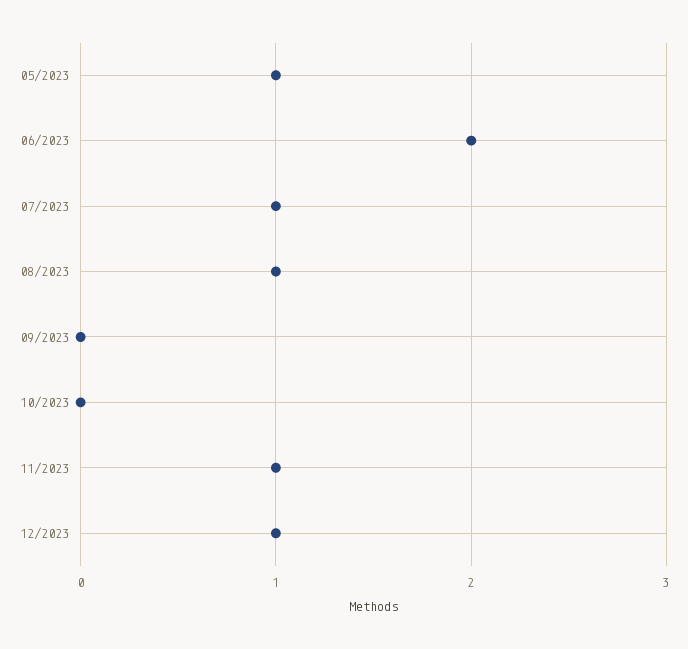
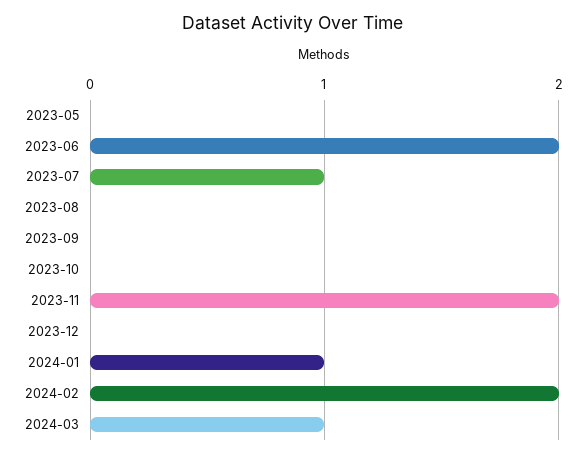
05/2023: 1 -> 0
08/2023: 1 -> 0
11/2023: 1 -> 2
12/2023: 1 -> 0
2024-01: none -> 1
2024-02: none -> 2
2024-03: none -> 1

